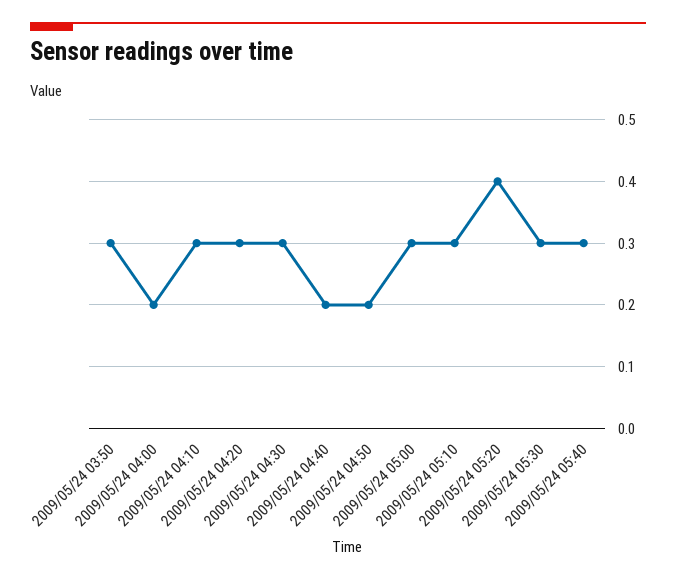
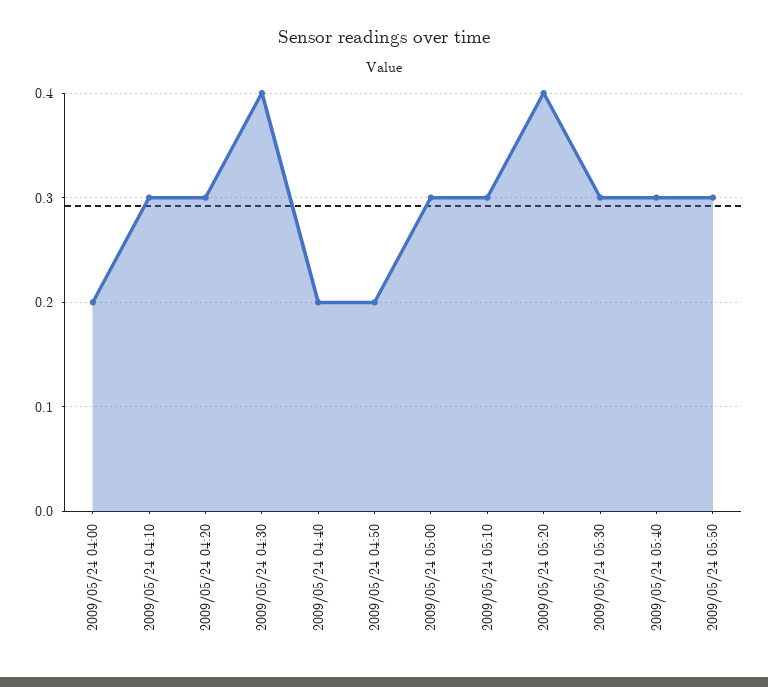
2009/05/24 03:50: 0.3 -> none
2009/05/24 04:30: 0.3 -> 0.4
2009/05/24 05:50: none -> 0.3

